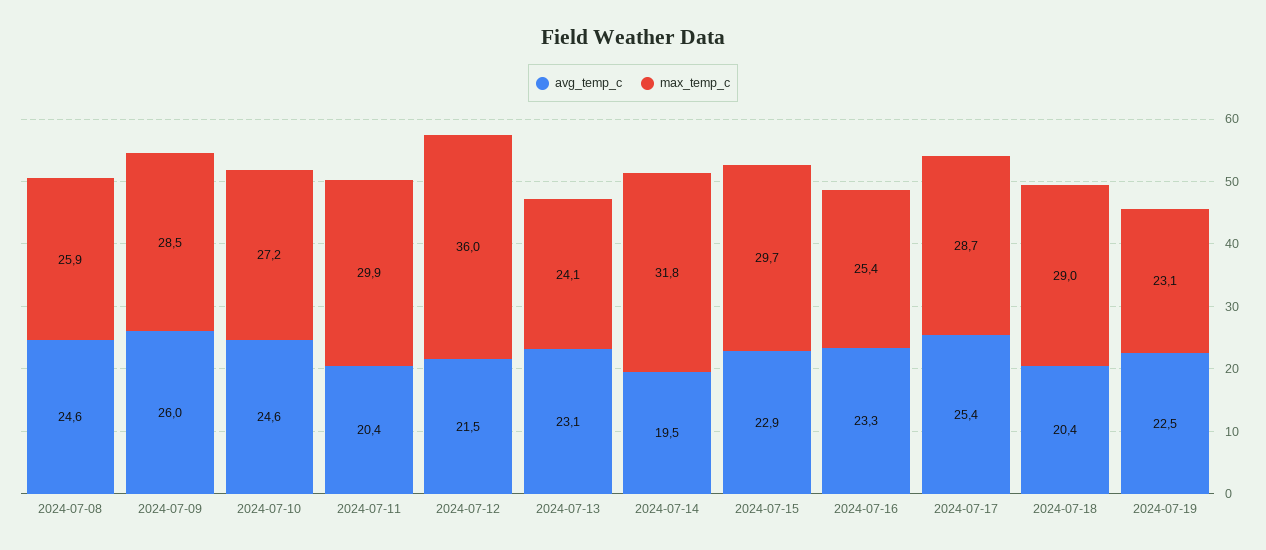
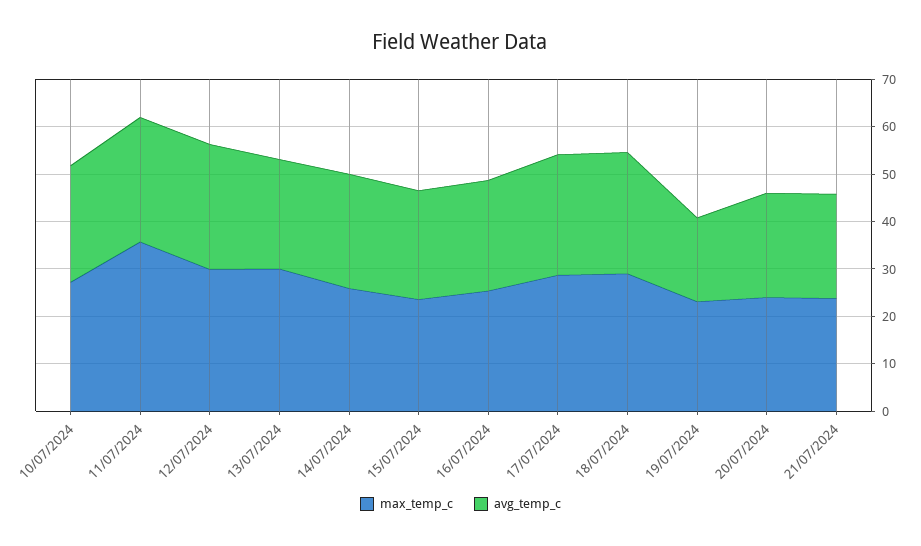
avg_temp_c, 2024-07-08: 24.6 -> none
max_temp_c, 2024-07-08: 25.9 -> none
avg_temp_c, 2024-07-09: 26 -> none
max_temp_c, 2024-07-09: 28.5 -> none
avg_temp_c, 2024-07-11: 20.4 -> 26
max_temp_c, 2024-07-11: 29.9 -> 36
avg_temp_c, 2024-07-12: 21.5 -> 26
max_temp_c, 2024-07-12: 36 -> 30
max_temp_c, 2024-07-13: 24.1 -> 30
avg_temp_c, 2024-07-14: 19.5 -> 24
max_temp_c, 2024-07-14: 31.8 -> 26
max_temp_c, 2024-07-15: 29.7 -> 24
avg_temp_c, 2024-07-18: 20.4 -> 26
avg_temp_c, 2024-07-19: 22.5 -> 18
max_temp_c, 20/07/2024: none -> 24
avg_temp_c, 20/07/2024: none -> 22
max_temp_c, 21/07/2024: none -> 24
avg_temp_c, 21/07/2024: none -> 22

